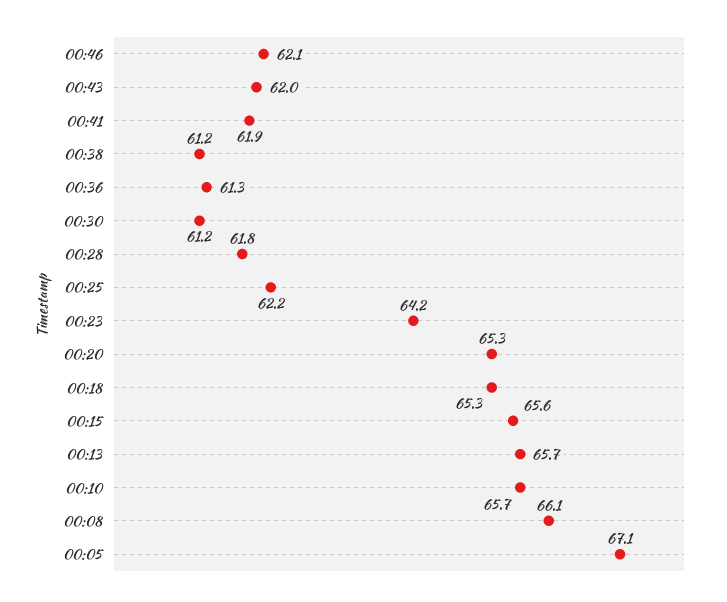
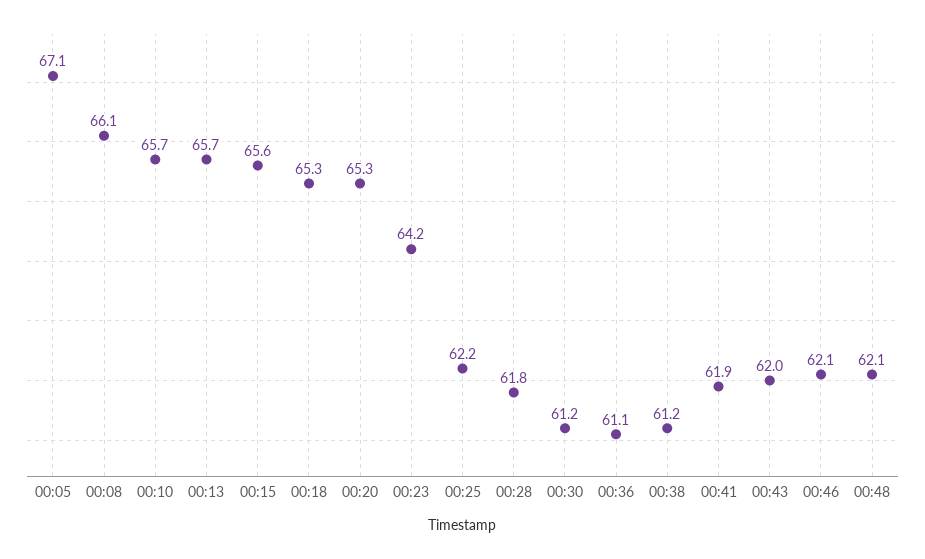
00:36: 61.3 -> 61.1
00:48: none -> 62.1

